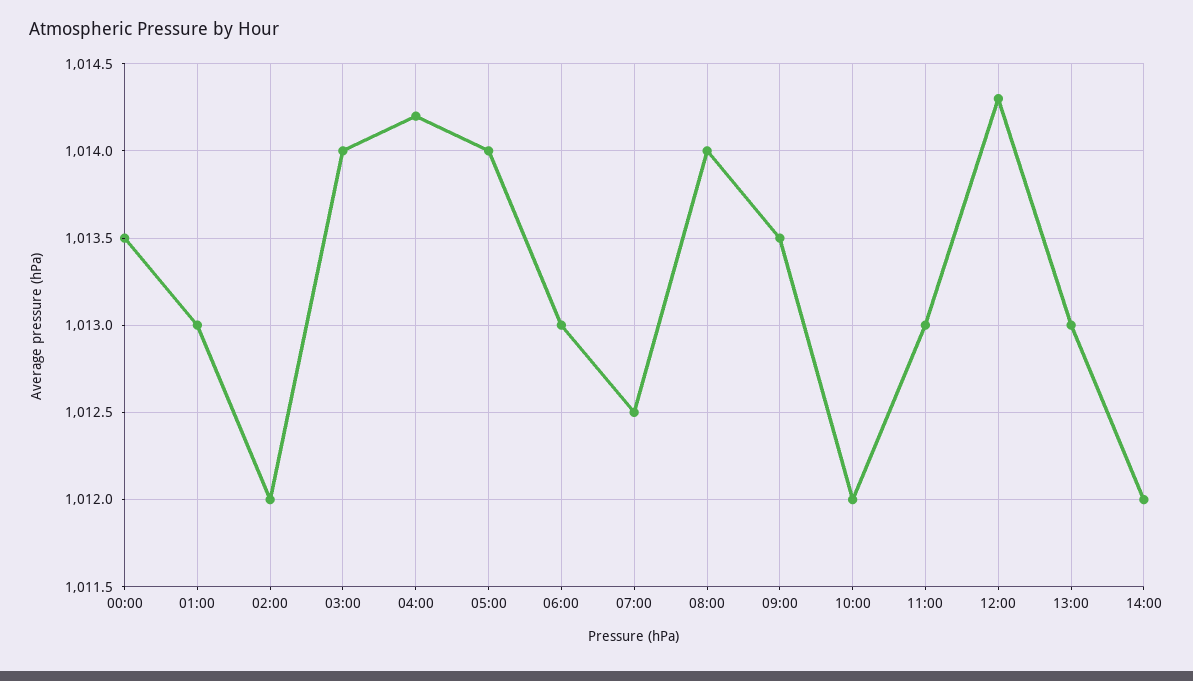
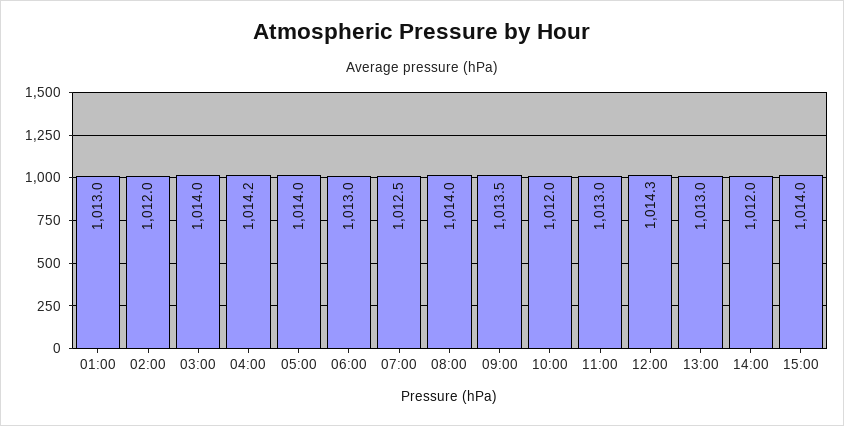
00:00: 1013.5 -> none
15:00: none -> 1014

